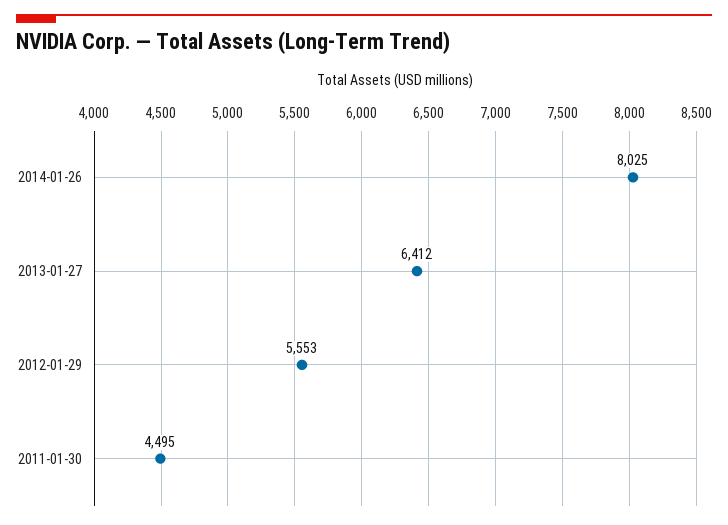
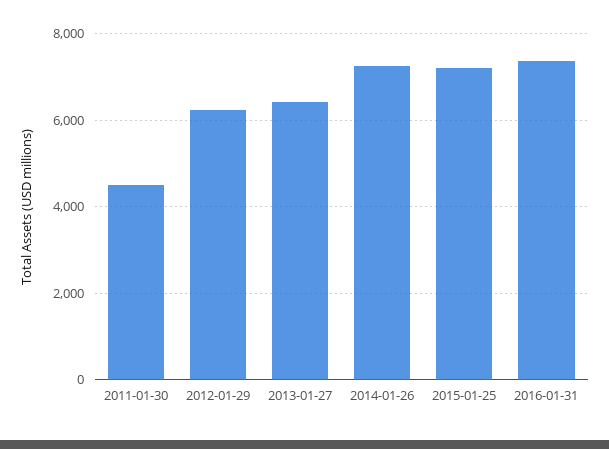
2014-01-26: 8025 -> 7200
2012-01-29: 5553 -> 6200
2015-01-25: none -> 7200
2016-01-31: none -> 7400

